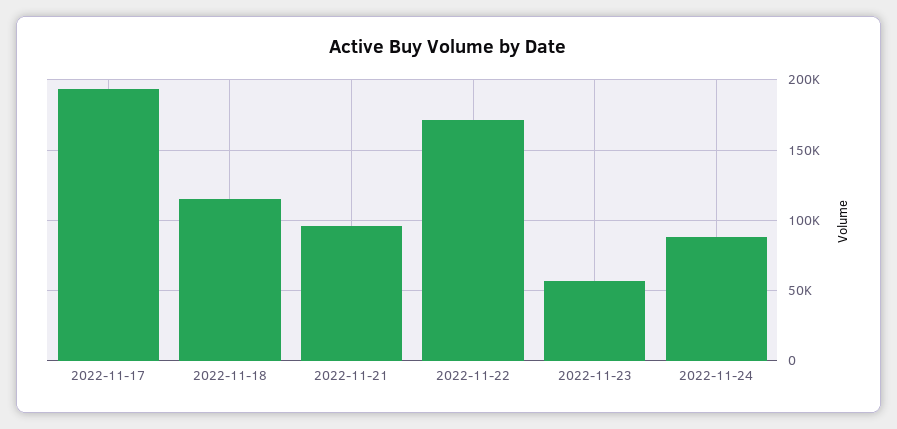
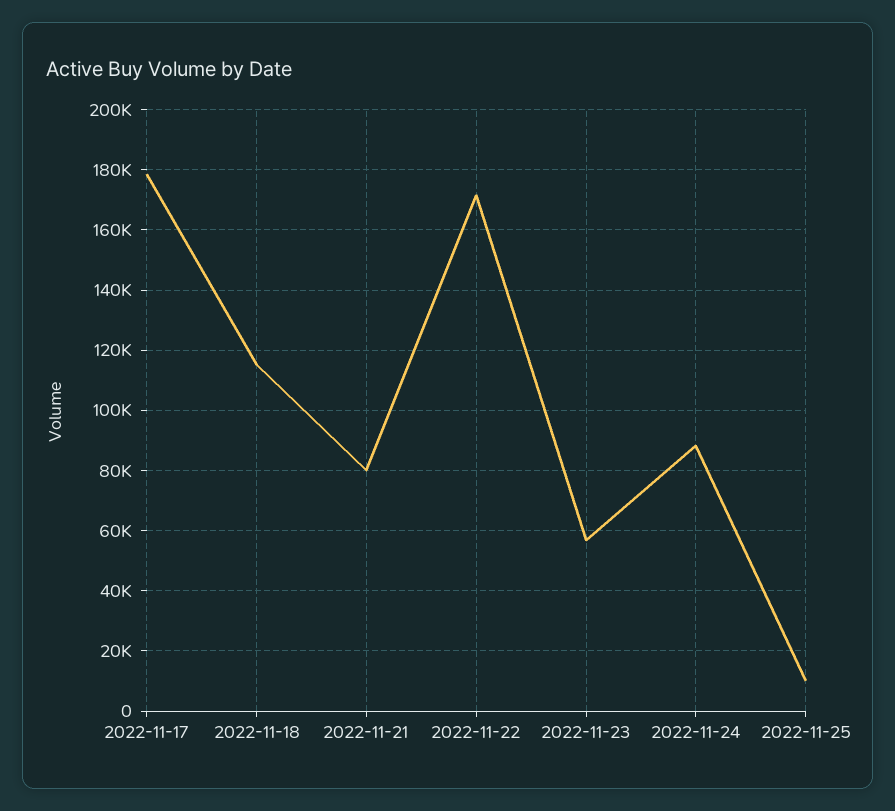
2022-11-17: 195000 -> 178000
2022-11-21: 95000 -> 80000
2022-11-25: none -> 10000

